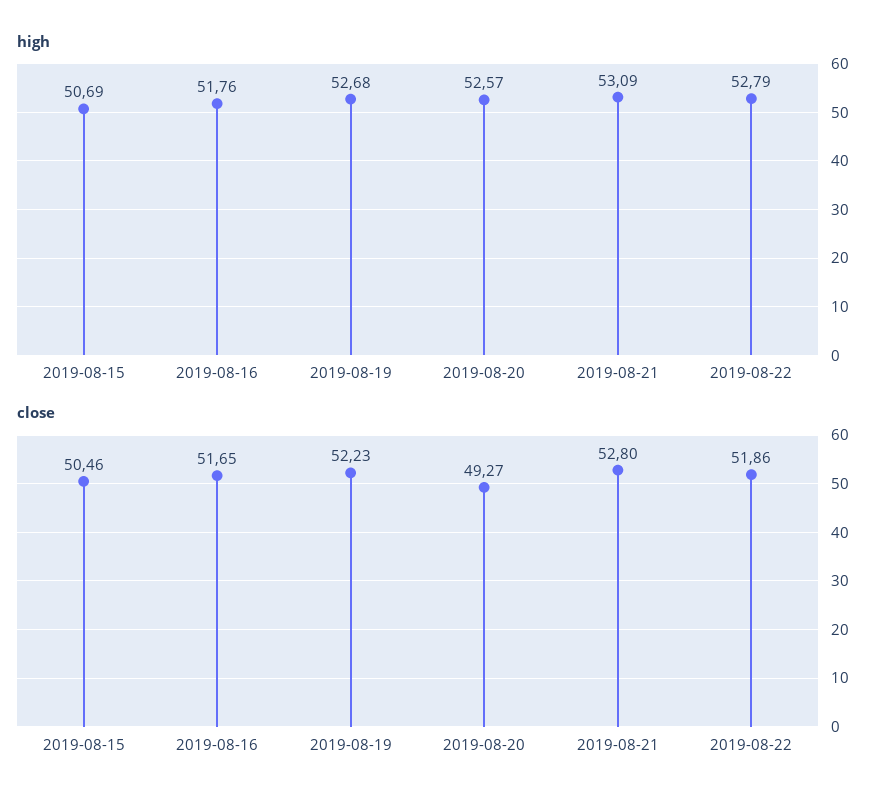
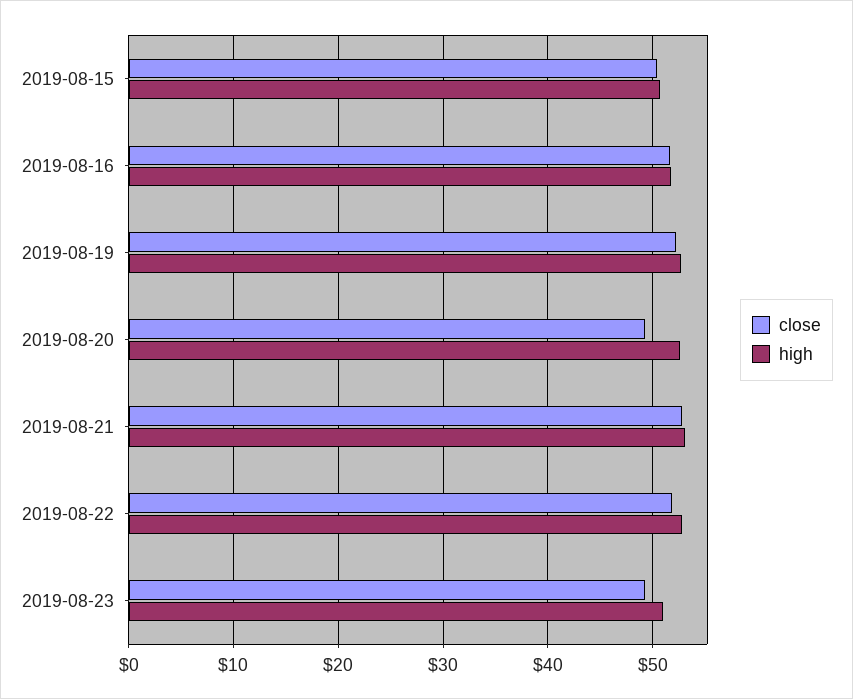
close, 2019-08-23: none -> 49
high, 2019-08-23: none -> 51

